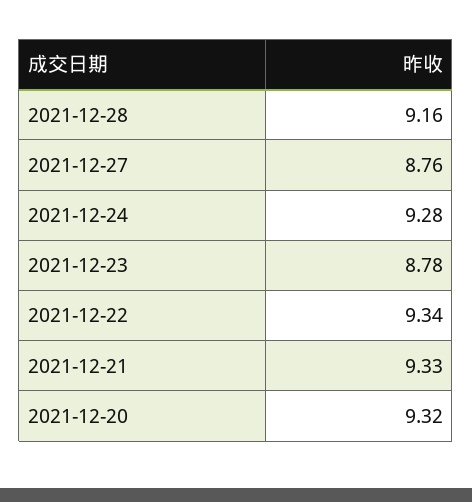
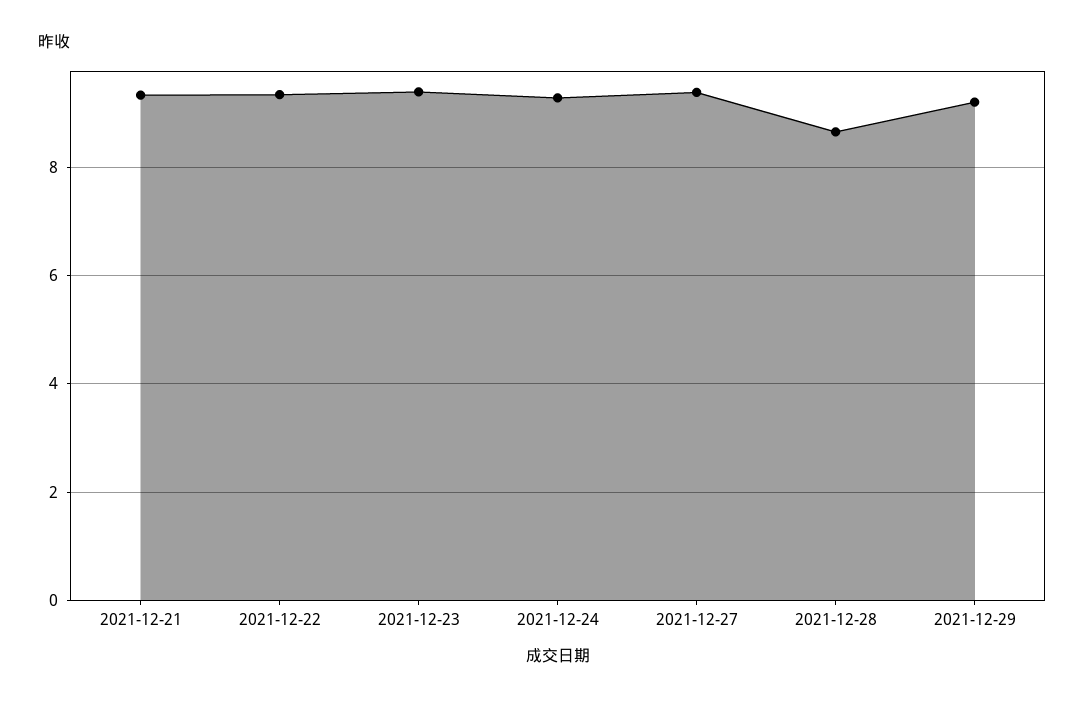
2021-12-28: 9.16 -> 8.6
2021-12-27: 8.76 -> 9.4
2021-12-23: 8.78 -> 9.4
2021-12-20: 9.32 -> none
2021-12-29: none -> 9.2

